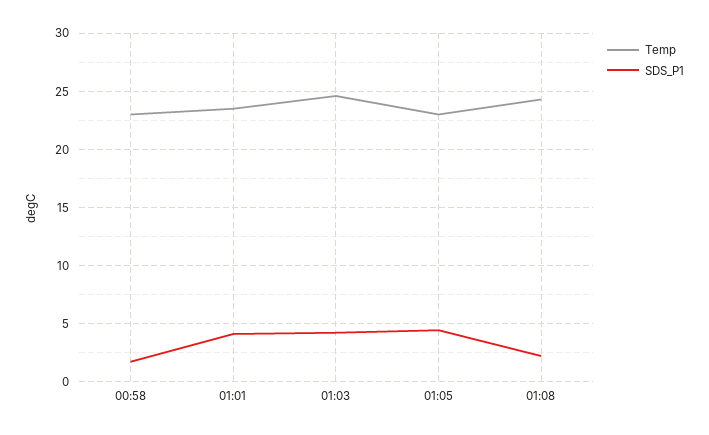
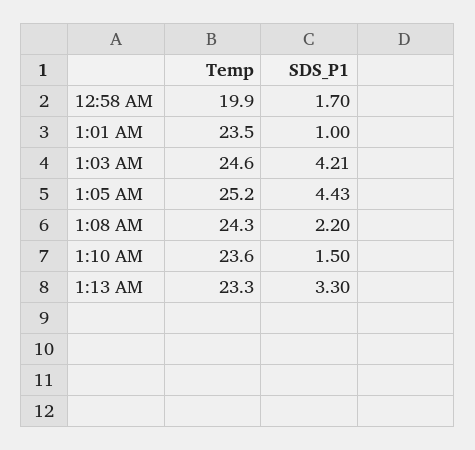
Temp, 00:58: 23 -> 19.9
SDS_P1, 01:01: 4 -> 1
Temp, 01:05: 23 -> 25.2
Temp, 1:10 AM: none -> 23.6
SDS_P1, 1:10 AM: none -> 1.5
Temp, 1:13 AM: none -> 23.3
SDS_P1, 1:13 AM: none -> 3.3

